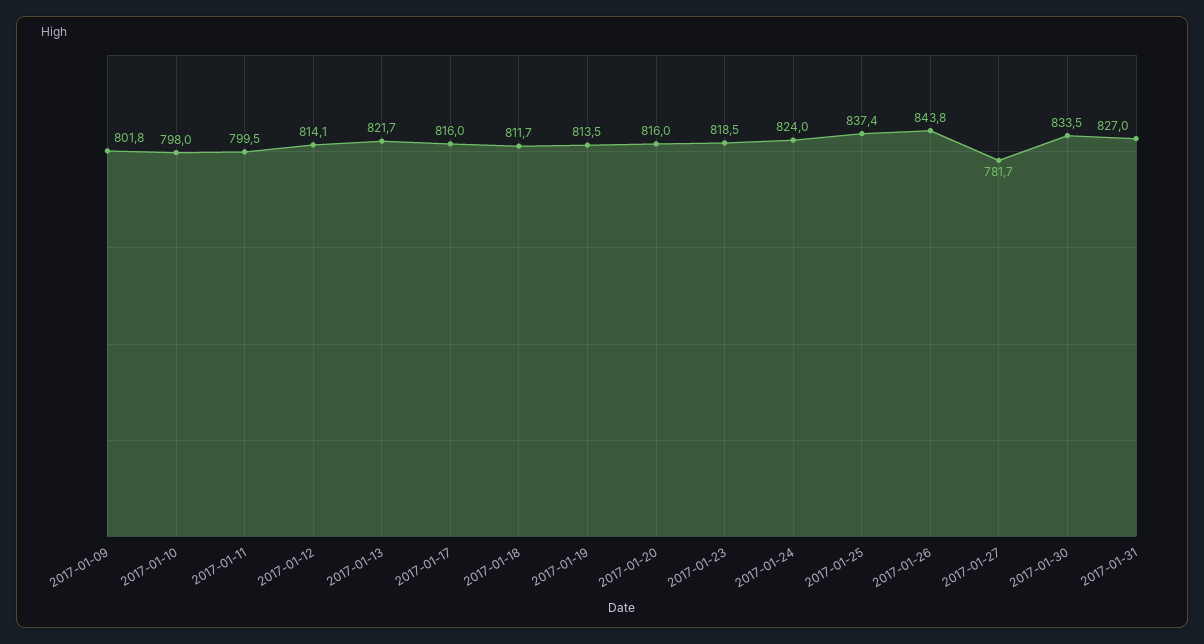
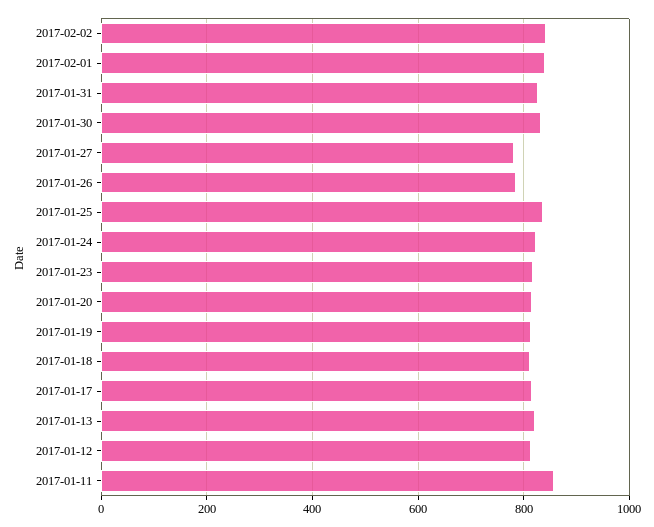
2017-01-09: 801.8 -> none
2017-01-10: 798 -> none
2017-01-11: 799.5 -> 860
2017-01-26: 843.8 -> 780
2017-02-02: none -> 840
2017-02-01: none -> 840

